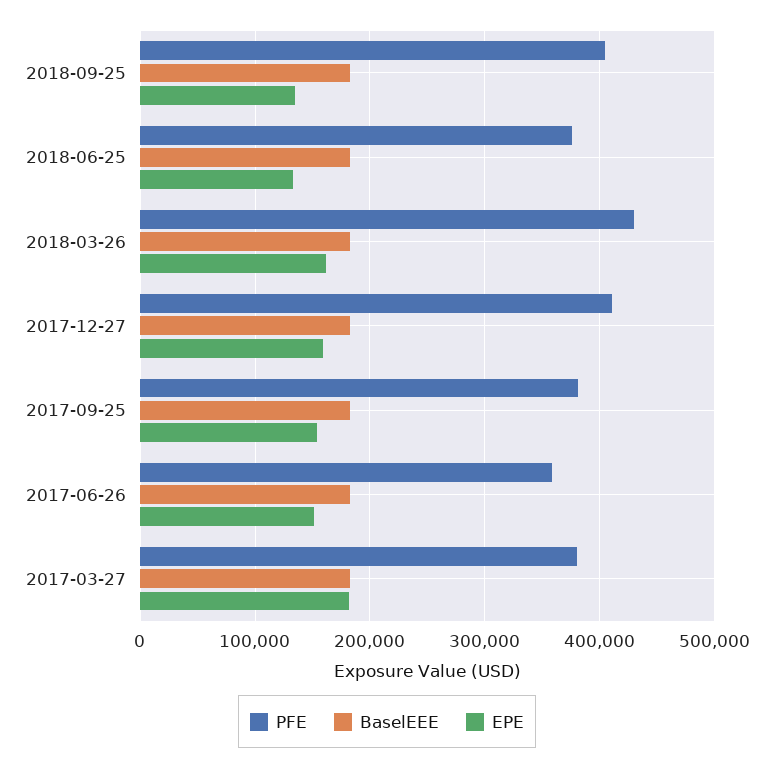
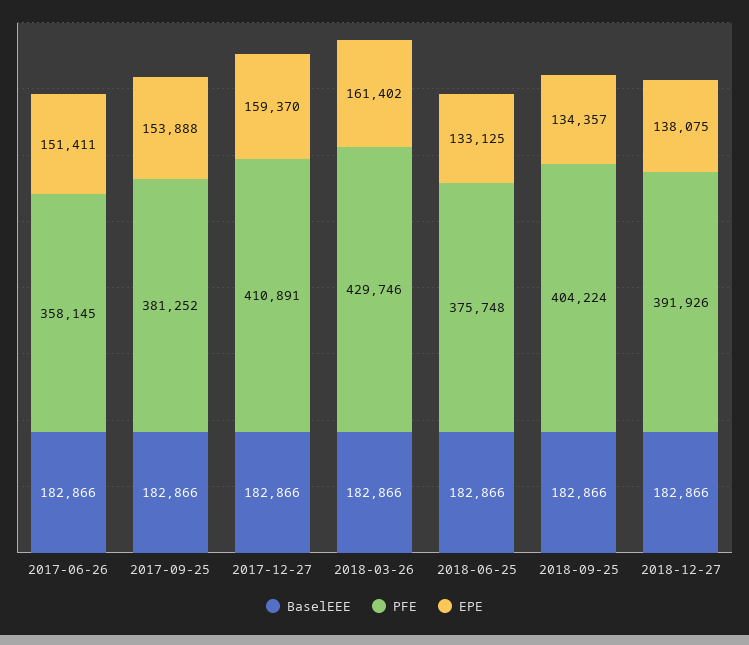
PFE, 2017-03-27: 380000 -> none
BaselEEE, 2017-03-27: 180000 -> none
EPE, 2017-03-27: 180000 -> none
BaselEEE, 2018-12-27: none -> 182866
PFE, 2018-12-27: none -> 391926
EPE, 2018-12-27: none -> 138075

